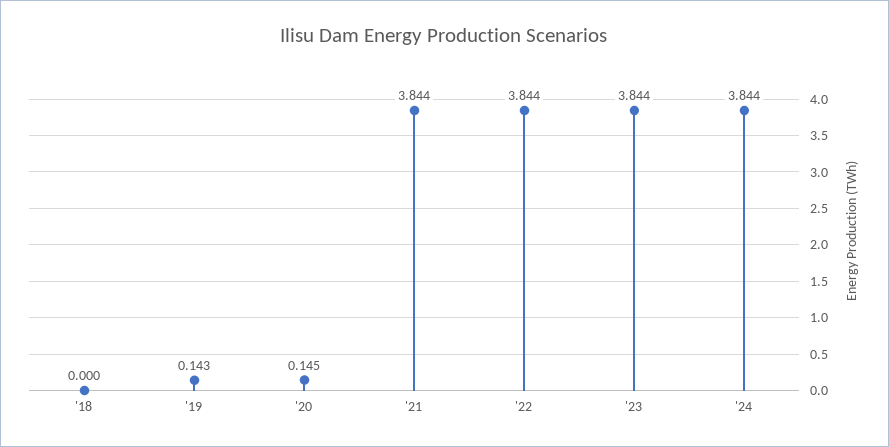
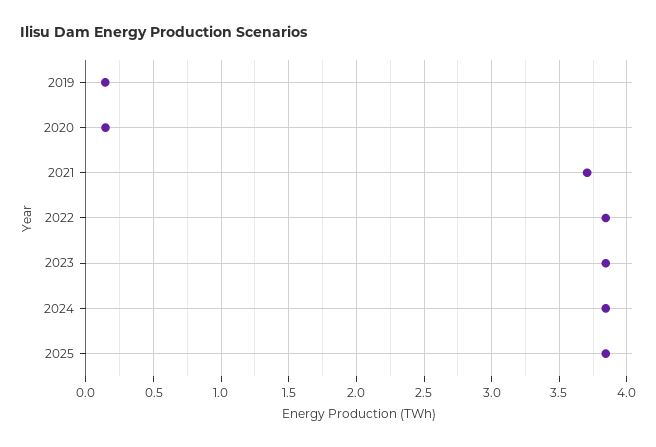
'18: 0 -> none
'21: 3.844 -> 3.7
2025: none -> 3.85

